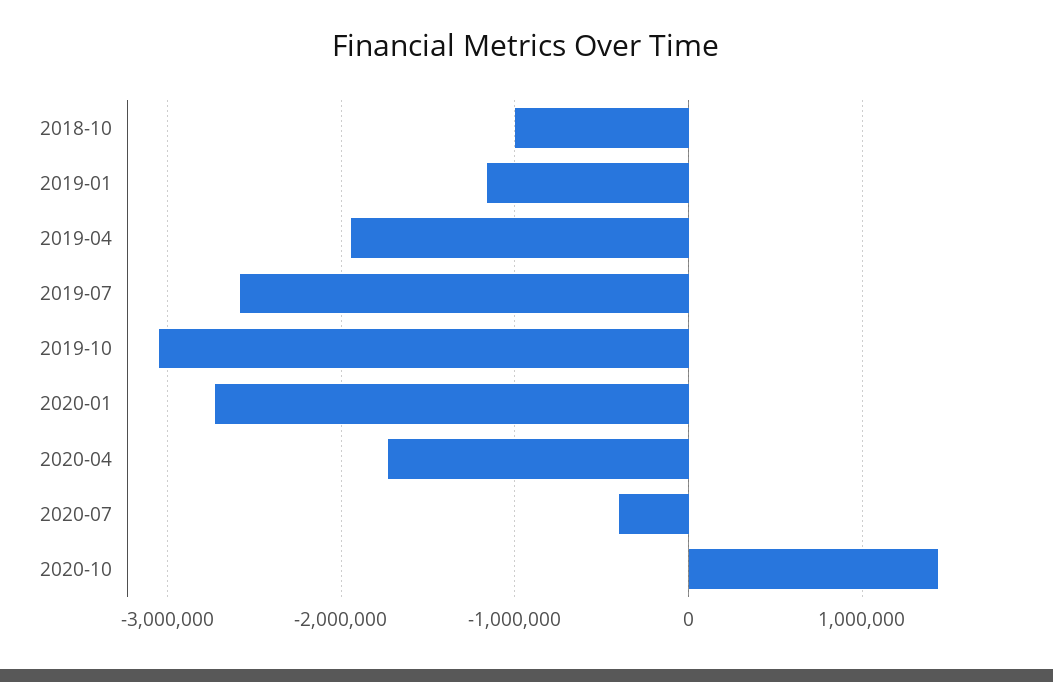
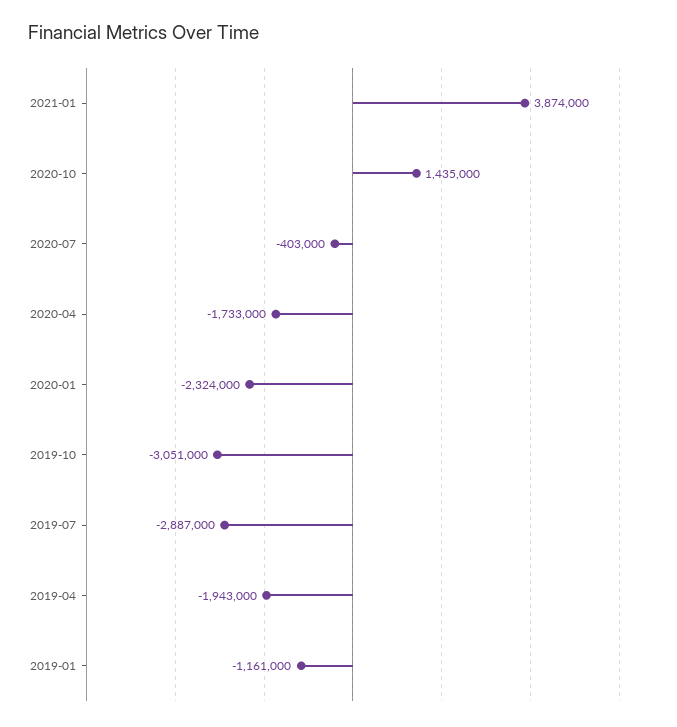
2018-10: -1000000 -> none
2019-07: -2600000 -> -2887000
2020-01: -2700000 -> -2324000
2021-01: none -> 3874000

